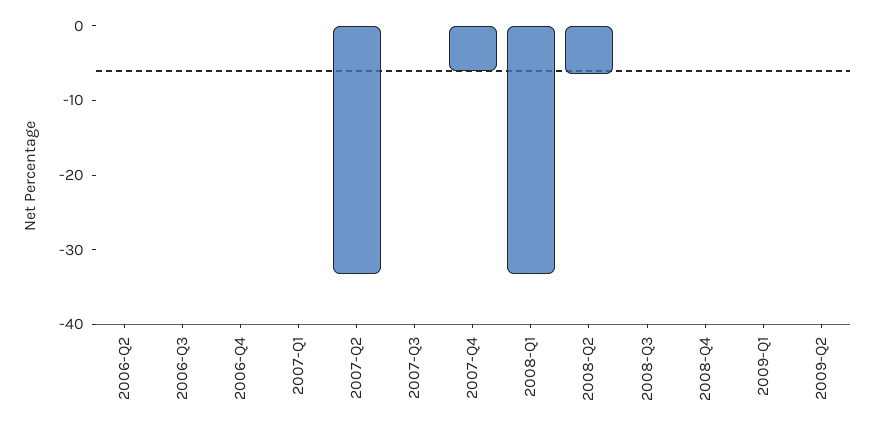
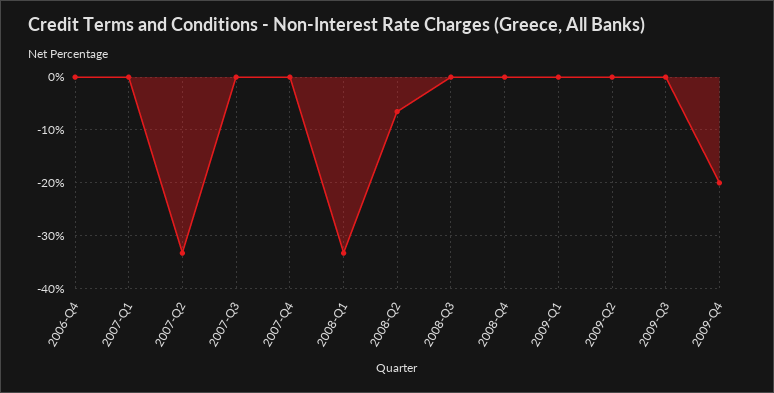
2006-Q2: 0 -> none
2006-Q3: 0 -> none
2007-Q4: -6 -> 0
2009-Q3: none -> 0
2009-Q4: none -> -20

